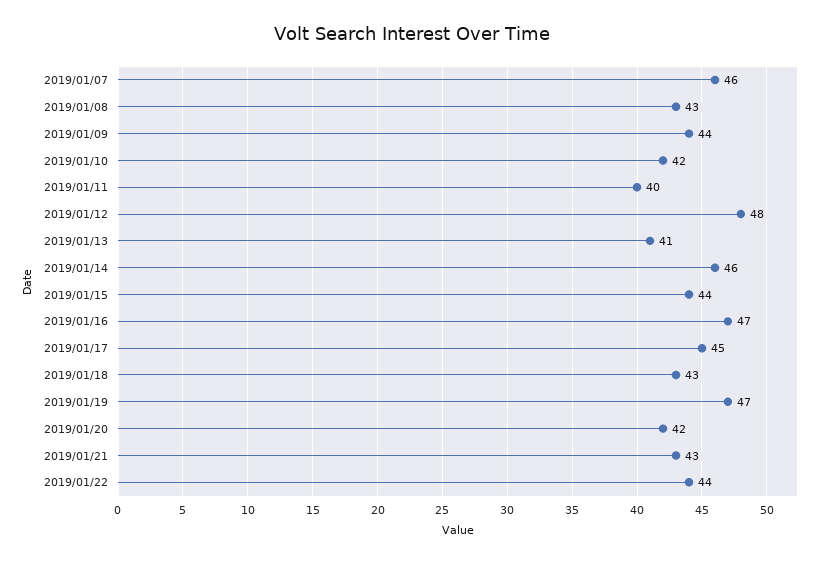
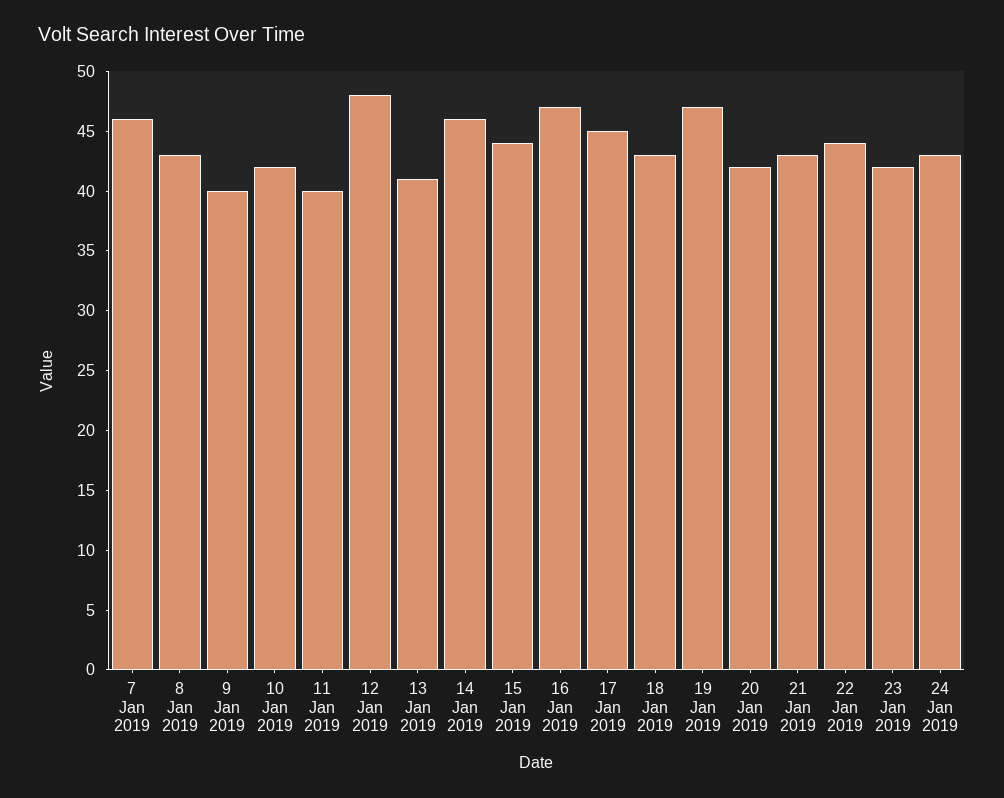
2019/01/09: 44 -> 40
23 Jan 2019: none -> 42
24 Jan 2019: none -> 43

